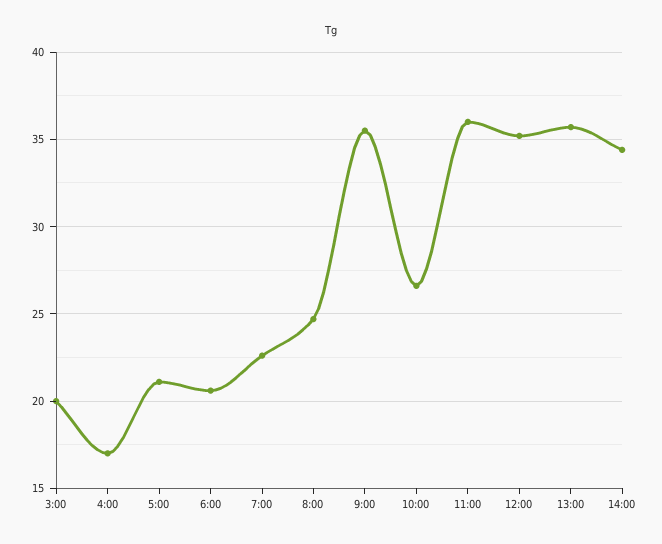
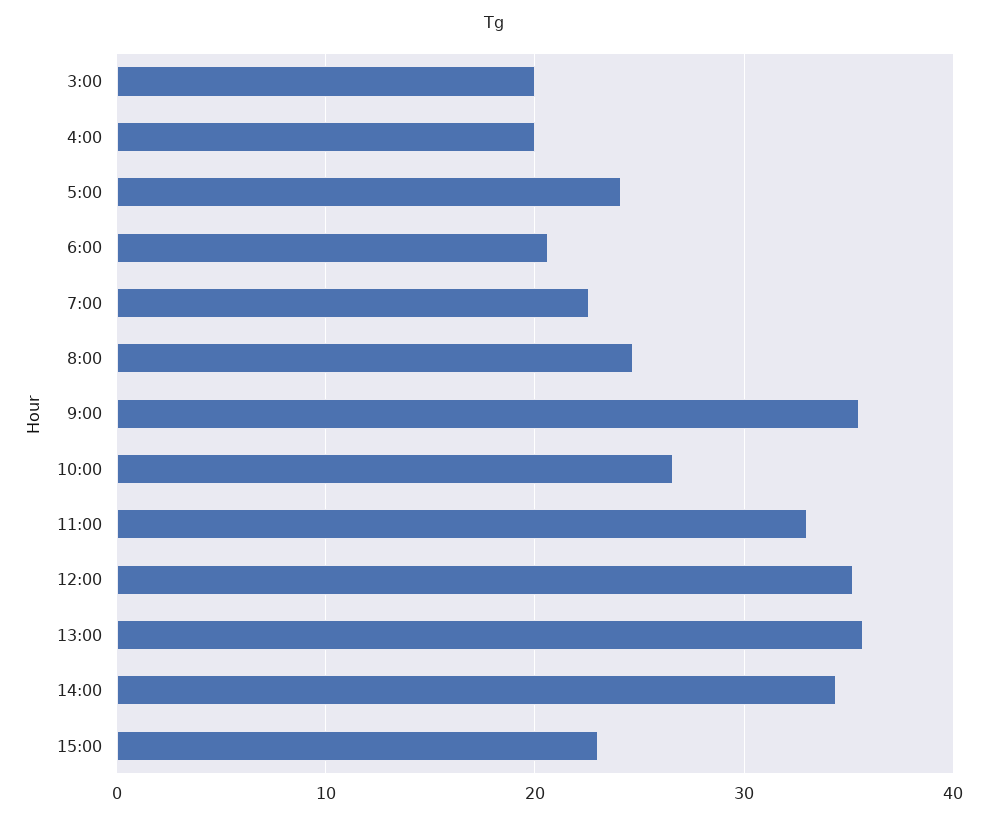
4:00: 17 -> 20
5:00: 21 -> 24
11:00: 36 -> 33
15:00: none -> 23

